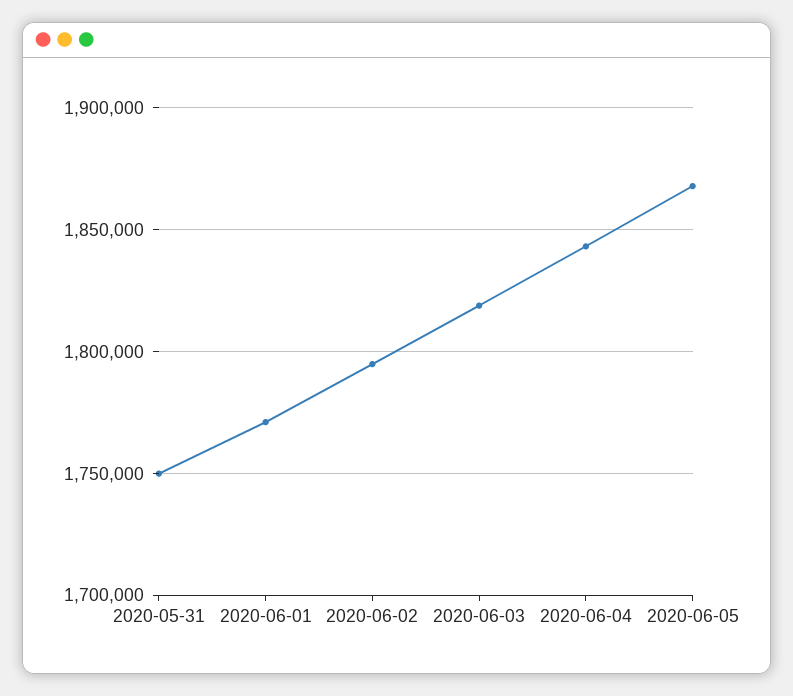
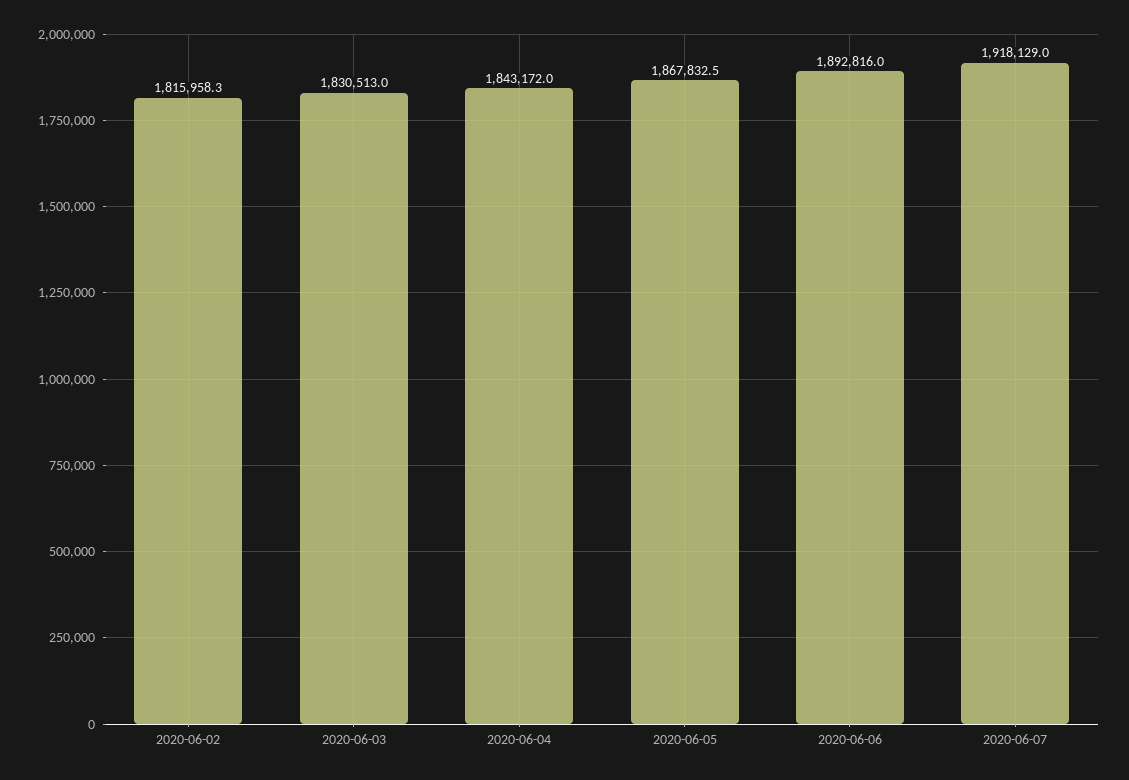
2020-05-31: 1750000 -> none
2020-06-01: 1770000 -> none
2020-06-02: 1795000 -> 1815958.3
2020-06-03: 1820000 -> 1830513
2020-06-06: none -> 1892816
2020-06-07: none -> 1918129

